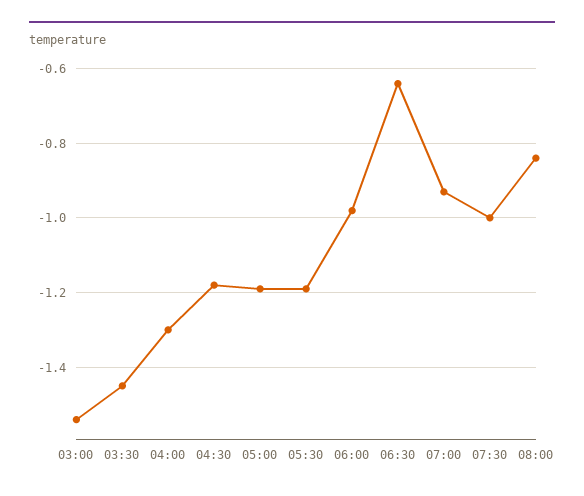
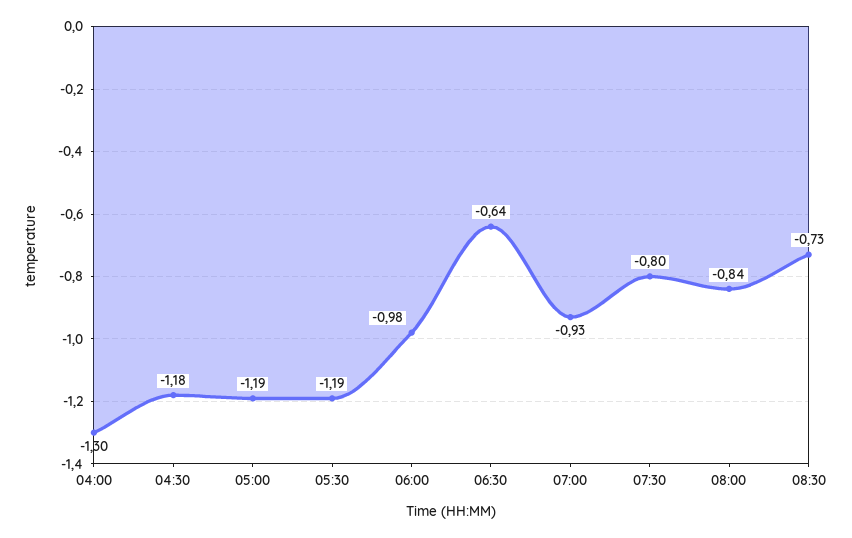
03:00: -1.55 -> none
03:30: -1.45 -> none
07:30: -1 -> -0.8
08:30: none -> -0.73

